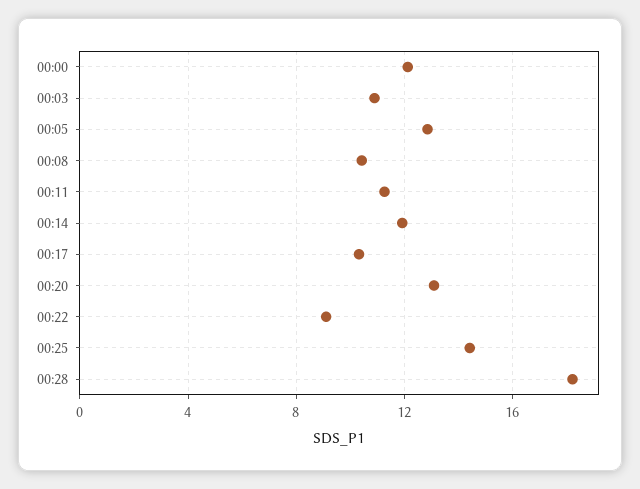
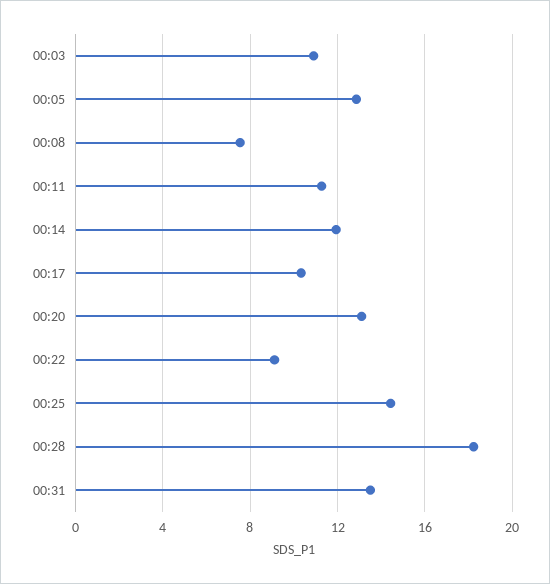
00:00: 12 -> none
00:08: 10.5 -> 7.5
00:31: none -> 13.5

